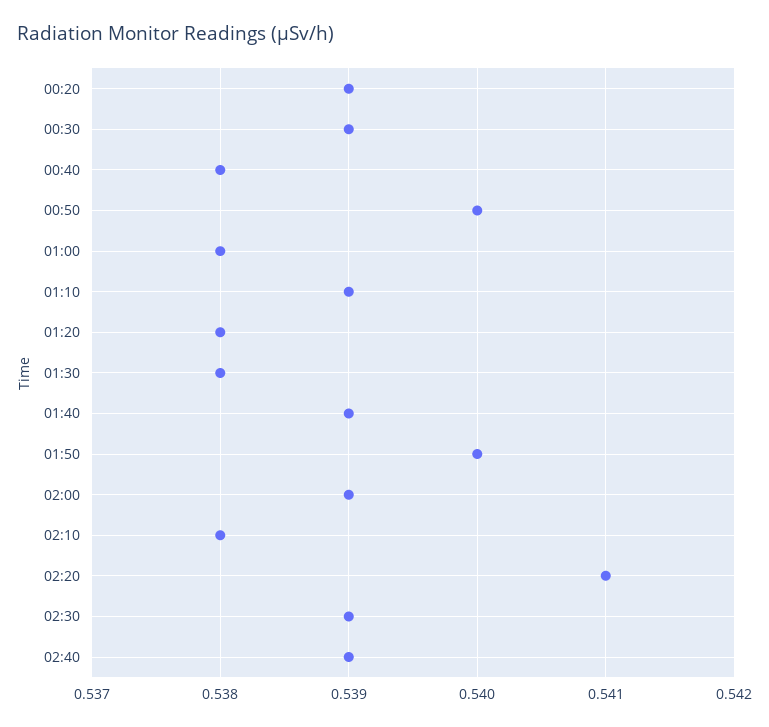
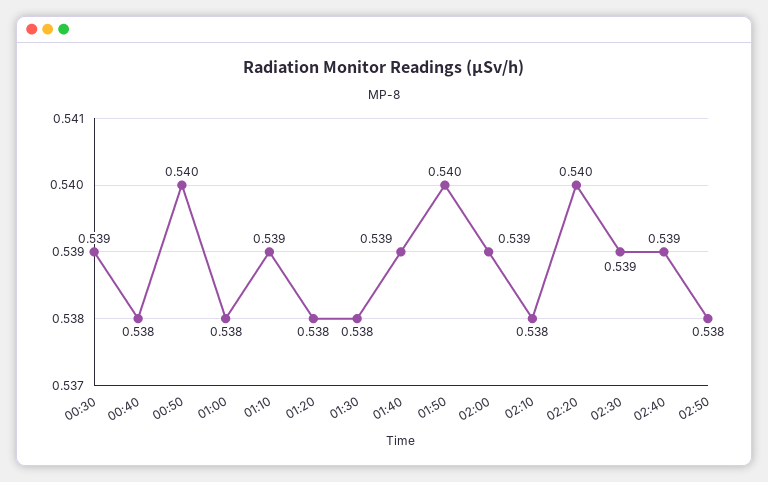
00:20: 0.539 -> none
02:20: 0.541 -> 0.54
02:50: none -> 0.538

